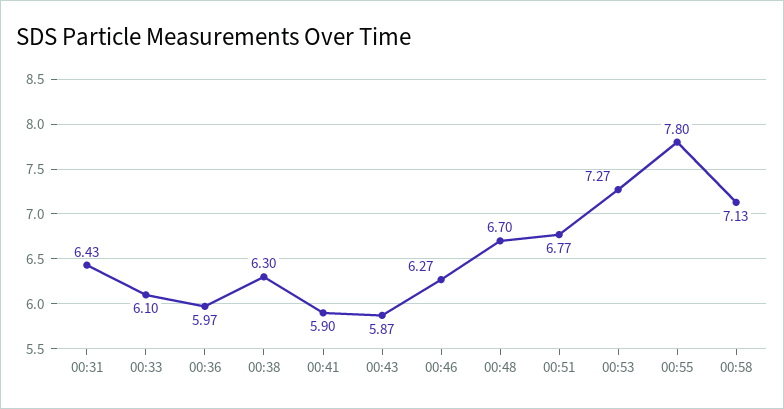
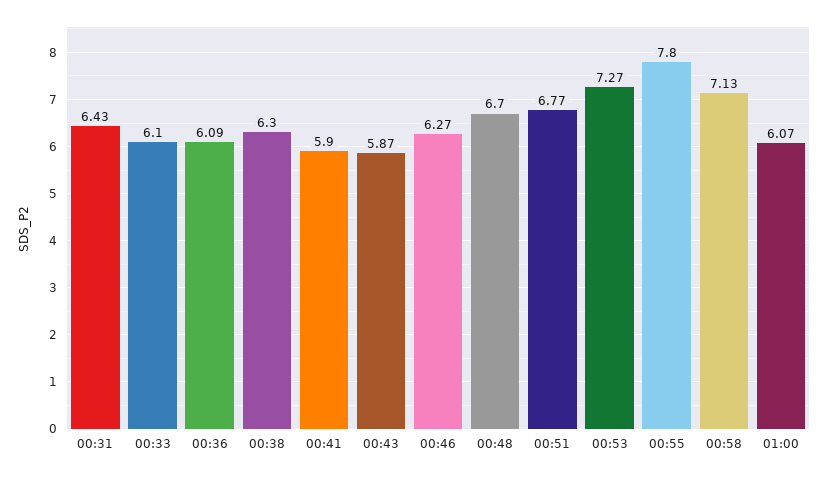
00:36: 5.97 -> 6.09
01:00: none -> 6.07

